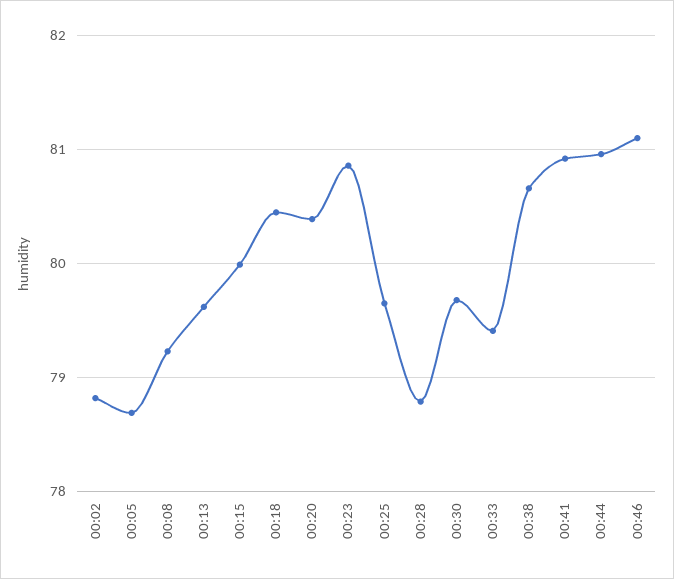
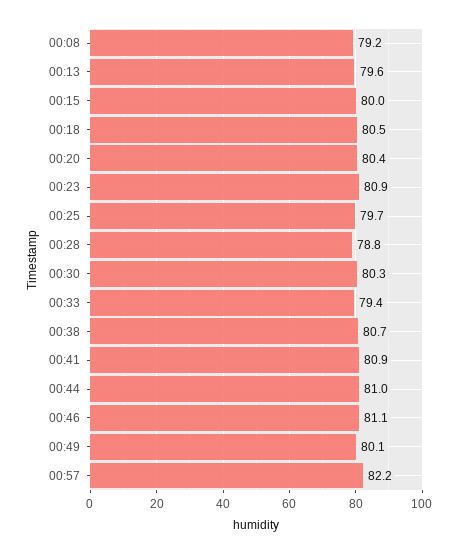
00:02: 78.8 -> none
00:05: 78.7 -> none
00:30: 79.7 -> 80.3
00:49: none -> 80.1
00:57: none -> 82.2

